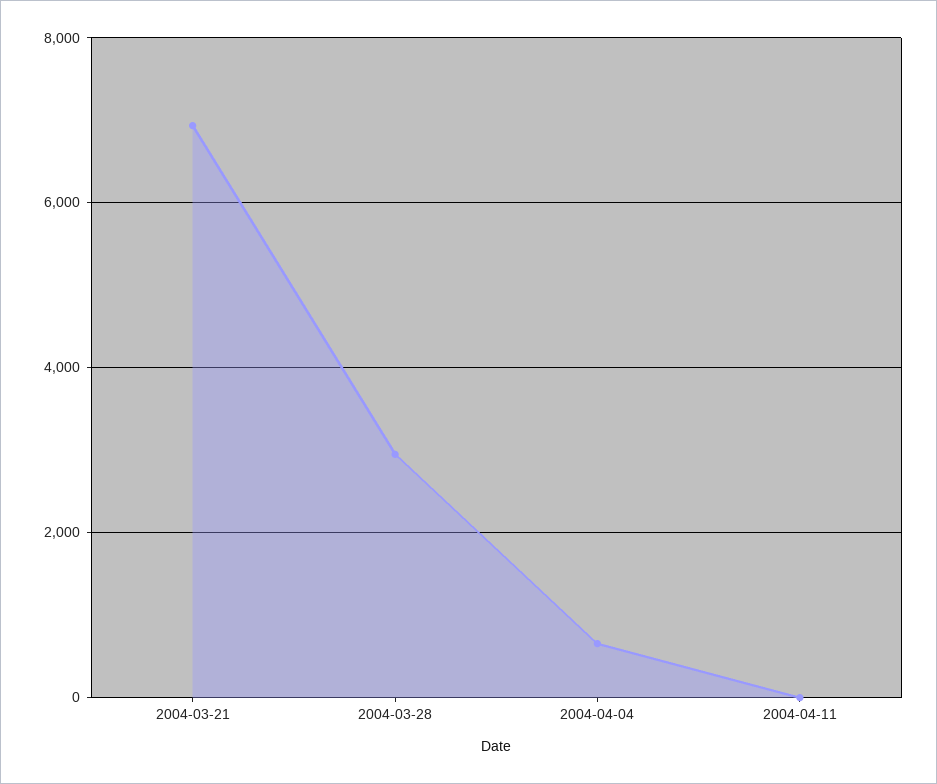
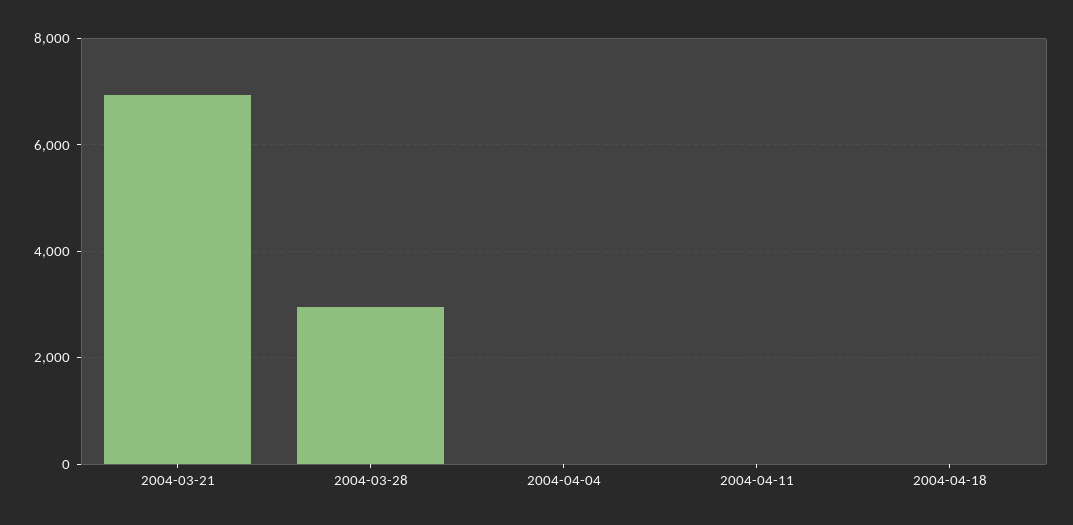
2004-04-04: 600 -> 0
2004-04-18: none -> 0

